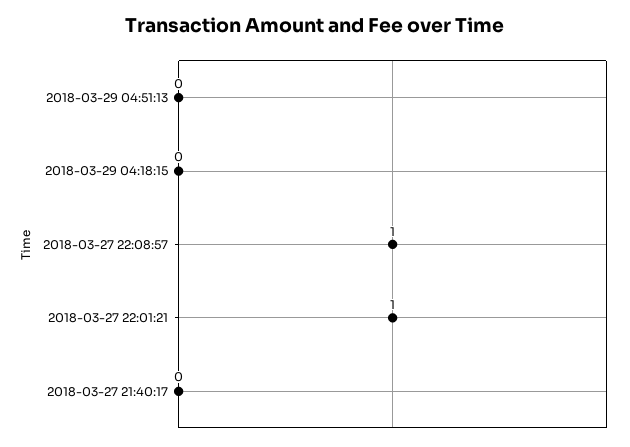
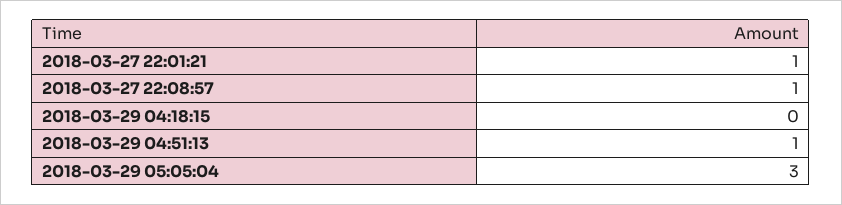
2018-03-29 04:51:13: 0 -> 1
2018-03-27 21:40:17: 0 -> none
2018-03-29 05:05:04: none -> 3

